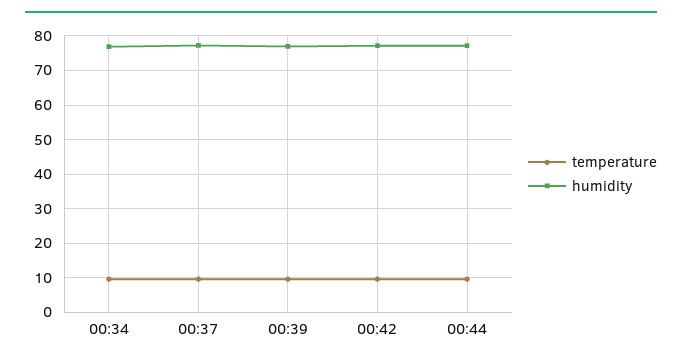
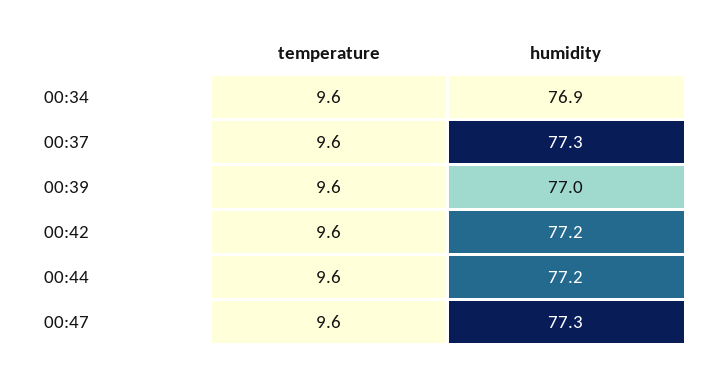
temperature, 00:47: none -> 9.6
humidity, 00:47: none -> 77.3

